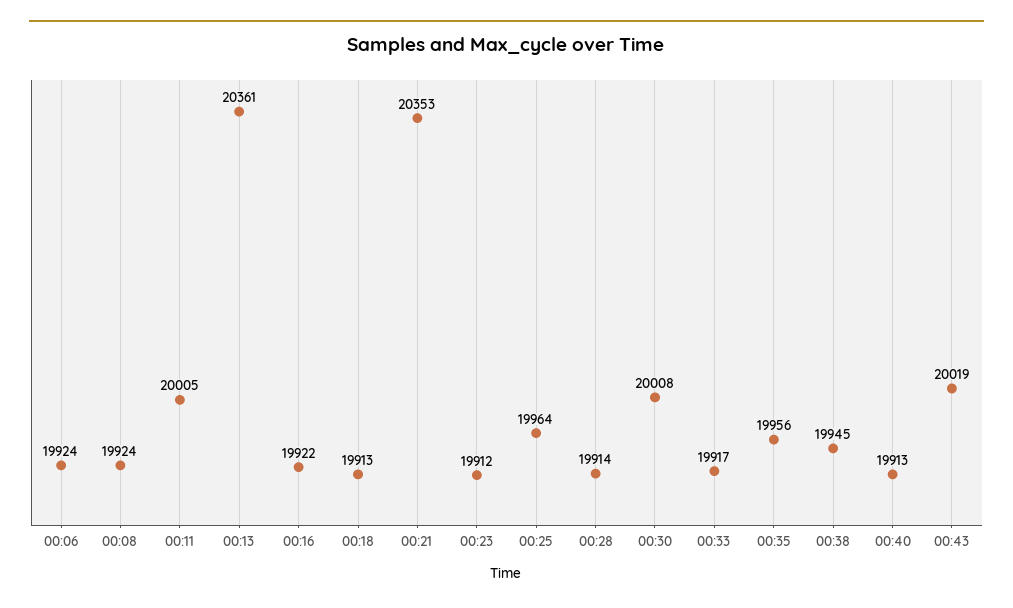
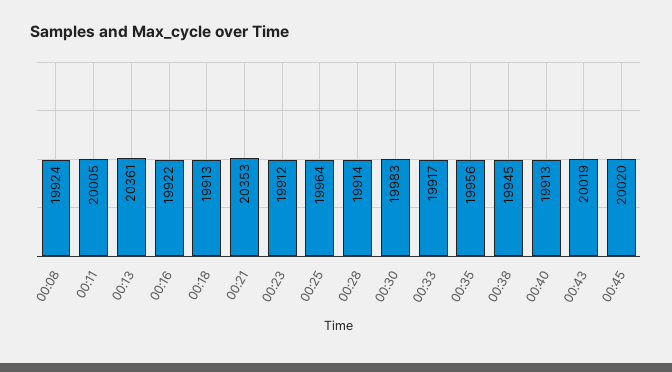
00:06: 19924 -> none
00:30: 20008 -> 19983
00:45: none -> 20020

